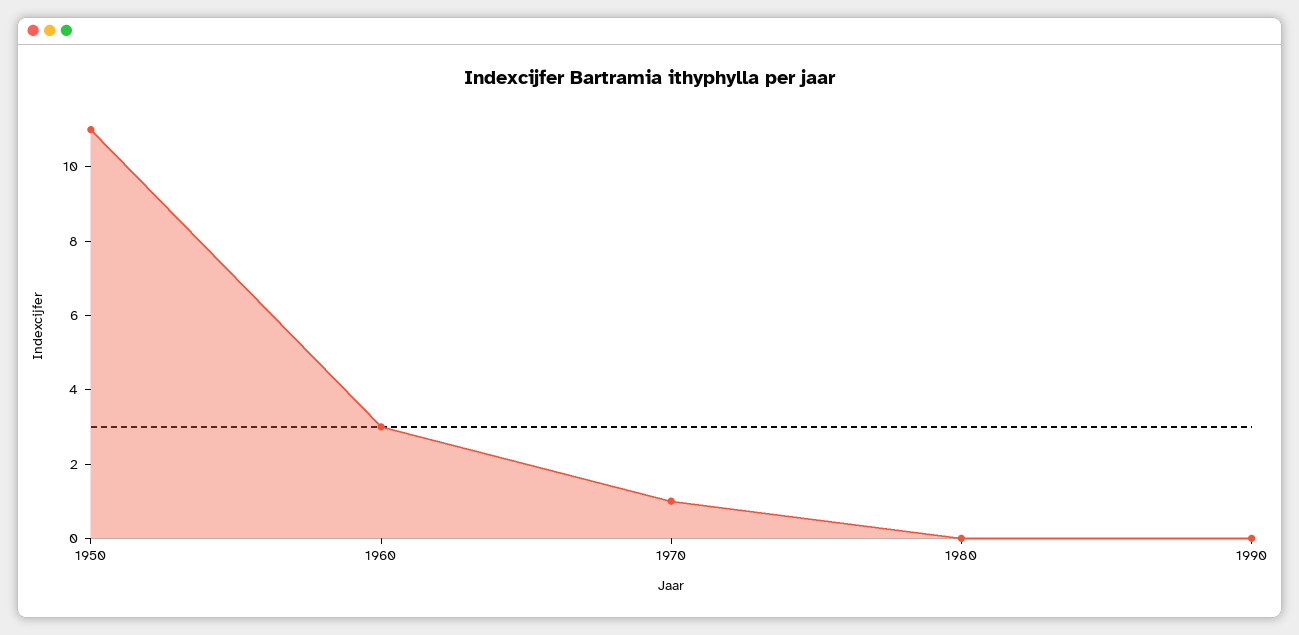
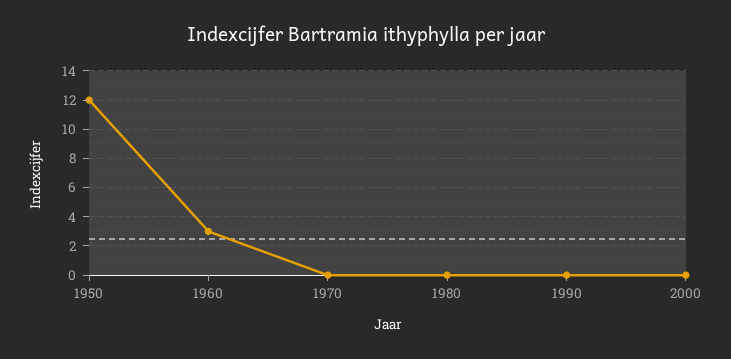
1950: 11 -> 12
1970: 1 -> 0
2000: none -> 0

